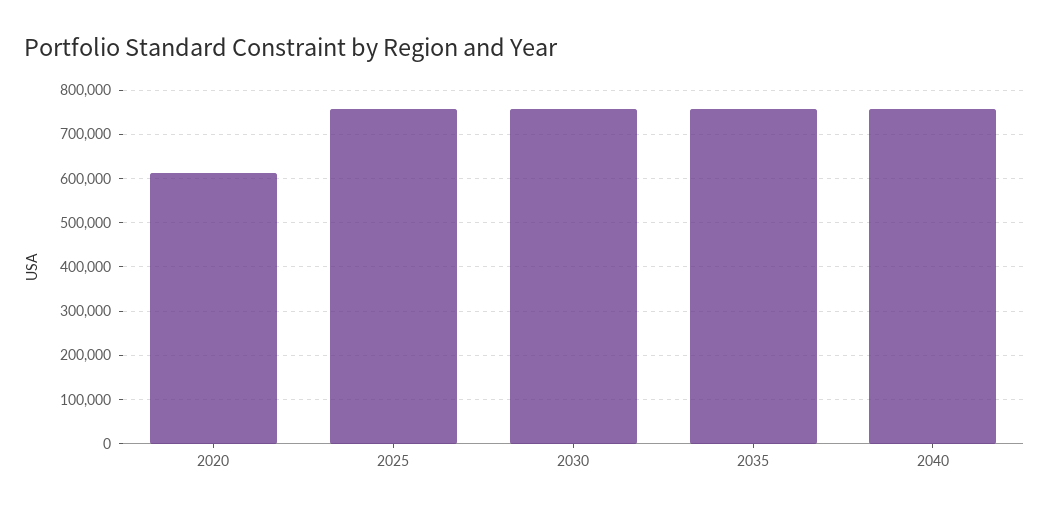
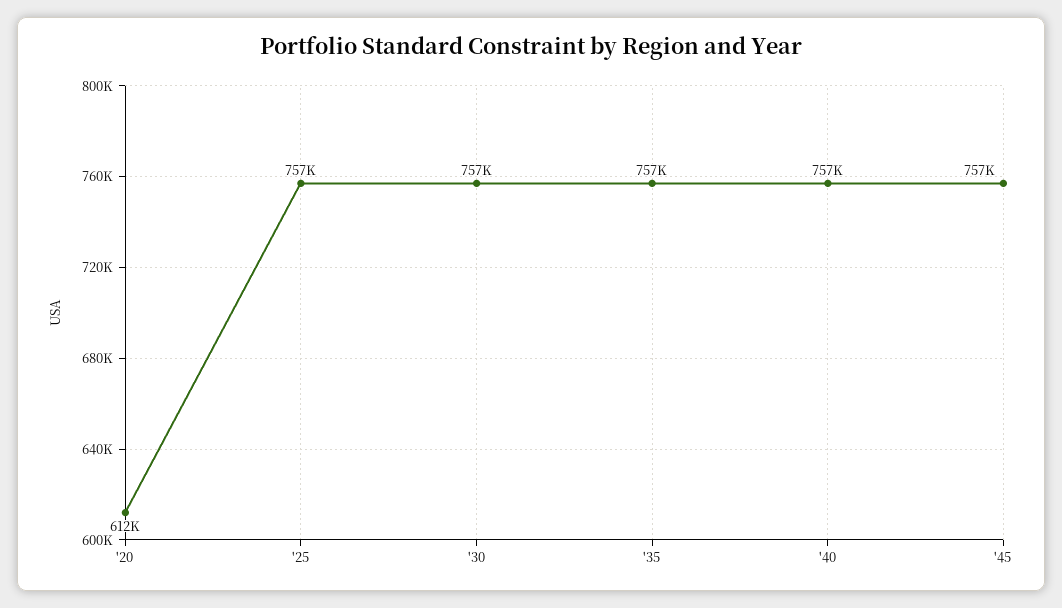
'45: none -> 757000

